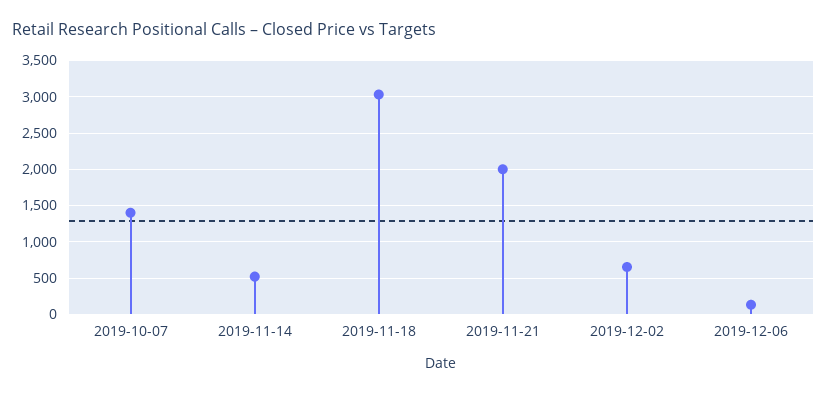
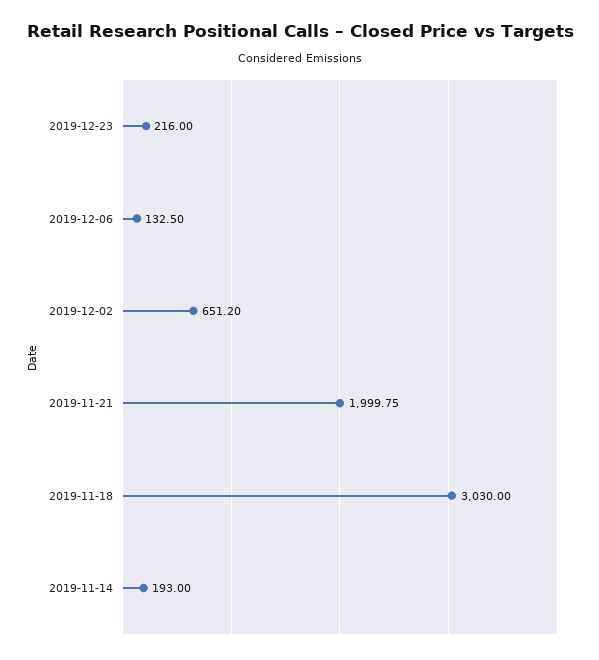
2019-10-07: 1400 -> none
2019-11-14: 500 -> 193
2019-12-23: none -> 216

